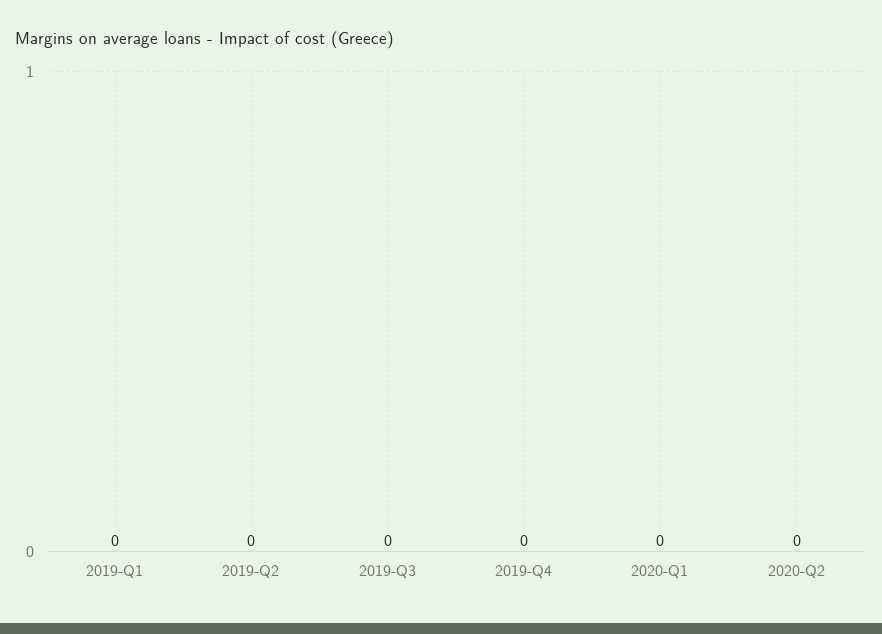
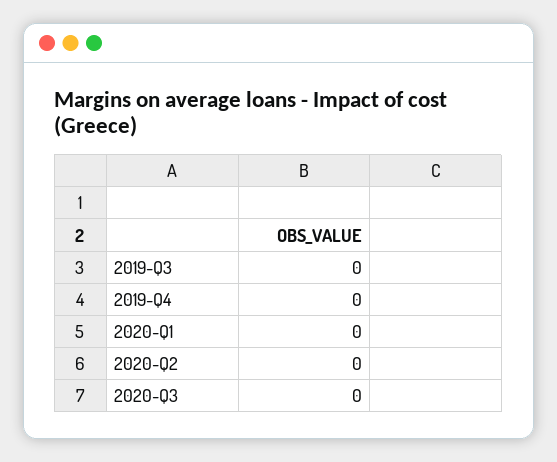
2019-Q1: 0 -> none
2019-Q2: 0 -> none
2020-Q3: none -> 0

